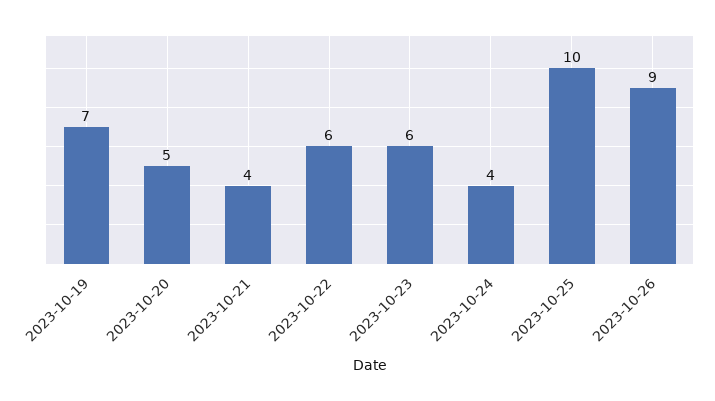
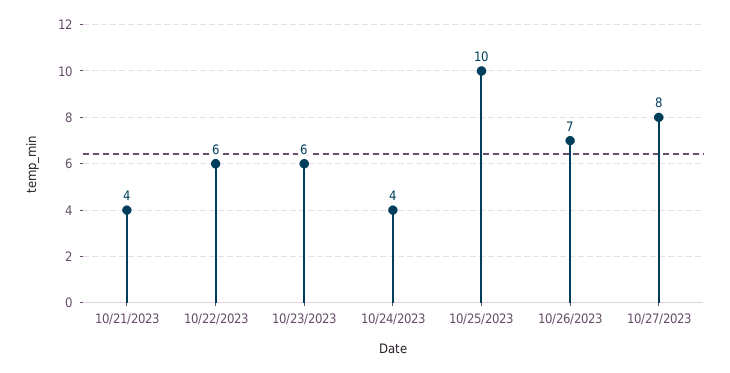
2023-10-19: 7 -> none
2023-10-20: 5 -> none
2023-10-26: 9 -> 7
10/27/2023: none -> 8

